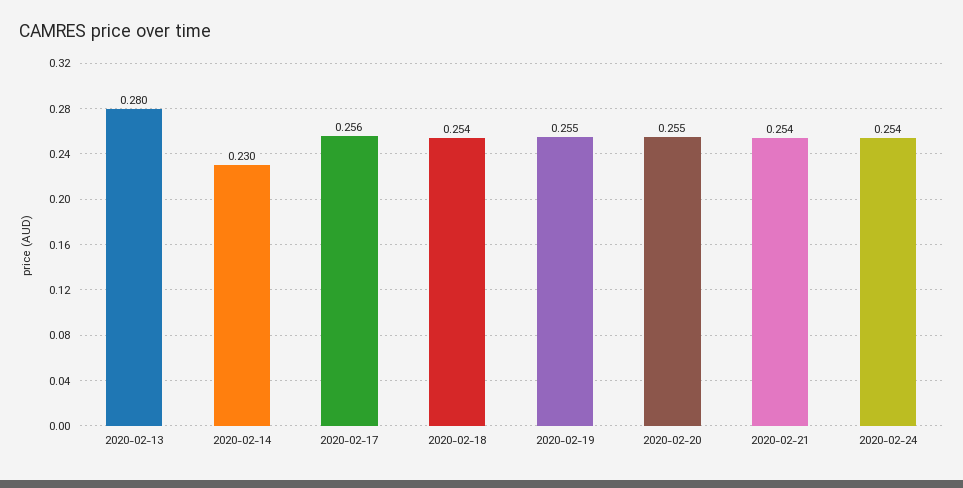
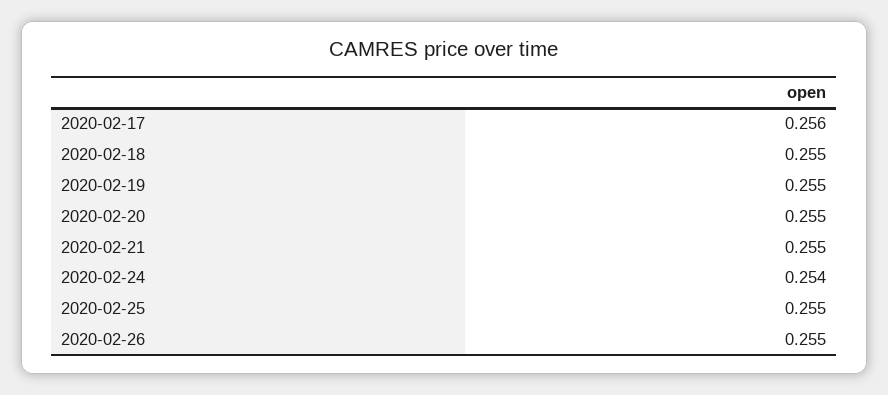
2020-02-13: 0.28 -> none
2020-02-14: 0.23 -> none
2020-02-18: 0.254 -> 0.255
2020-02-21: 0.254 -> 0.255
2020-02-25: none -> 0.255
2020-02-26: none -> 0.255

